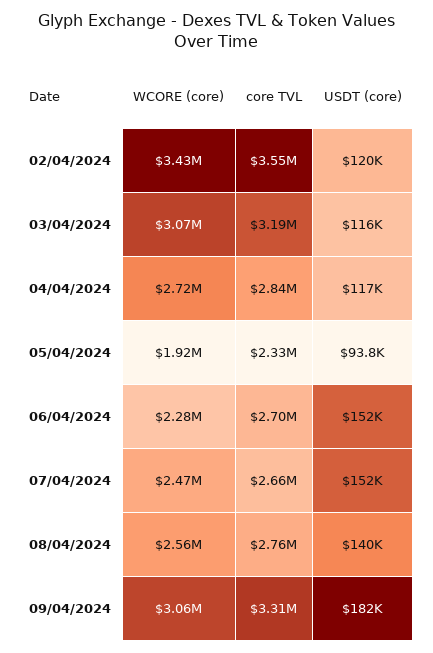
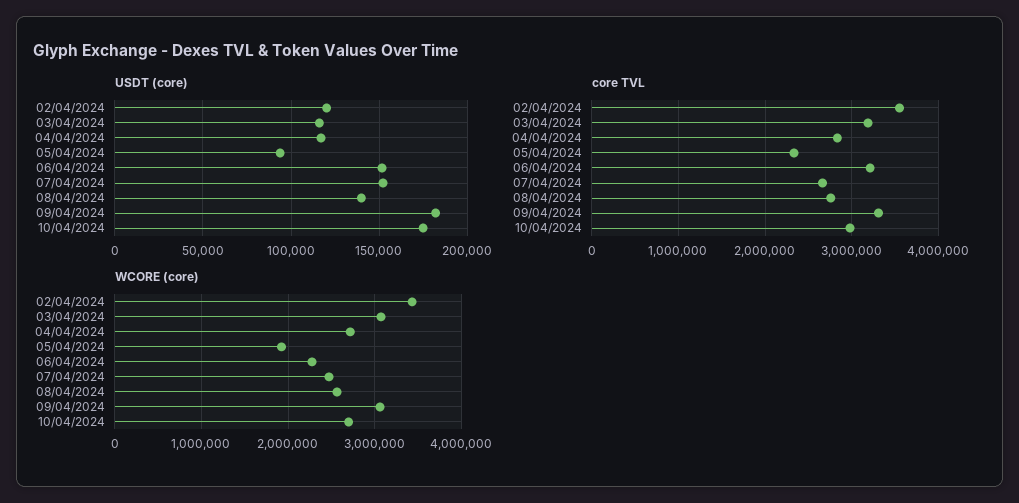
core TVL, 06/04/2024: 2700000 -> 3200000
USDT (core), 10/04/2024: none -> 175000
core TVL, 10/04/2024: none -> 3000000
WCORE (core), 10/04/2024: none -> 2700000

